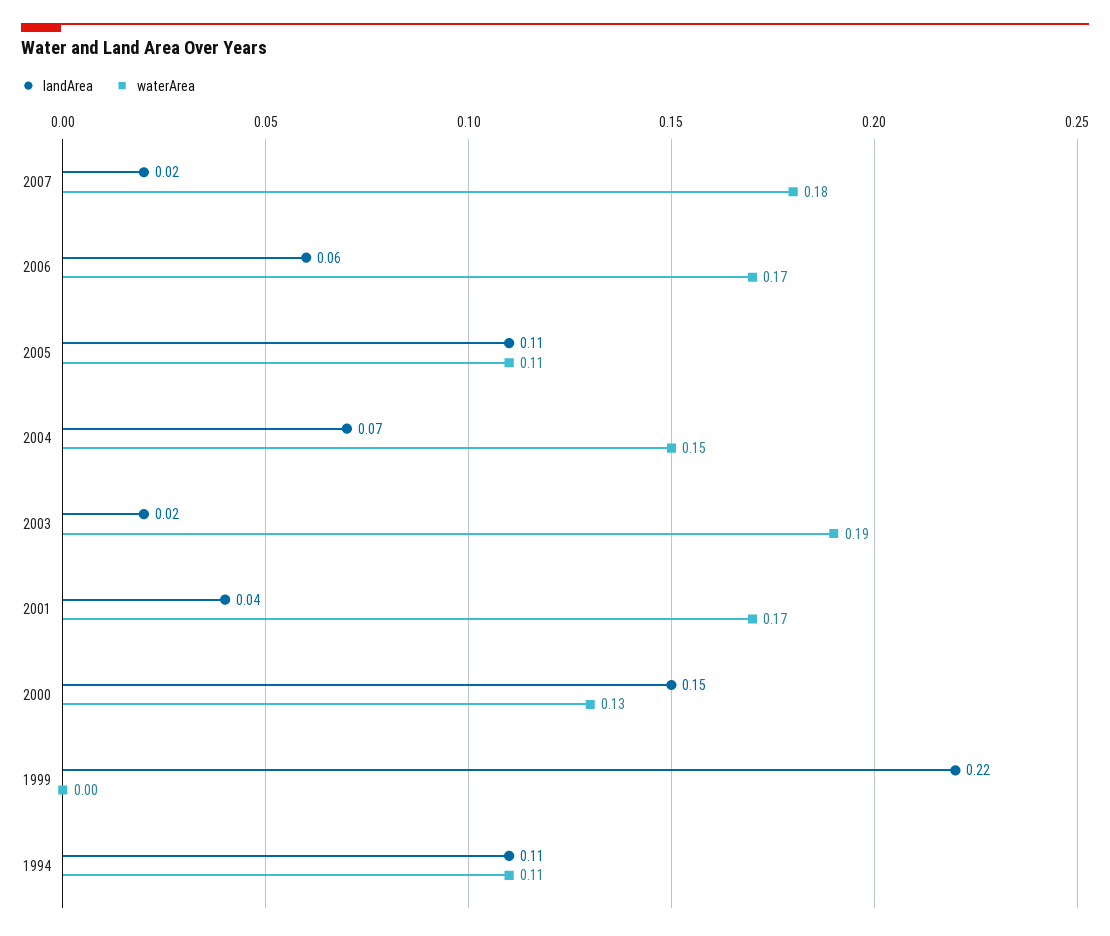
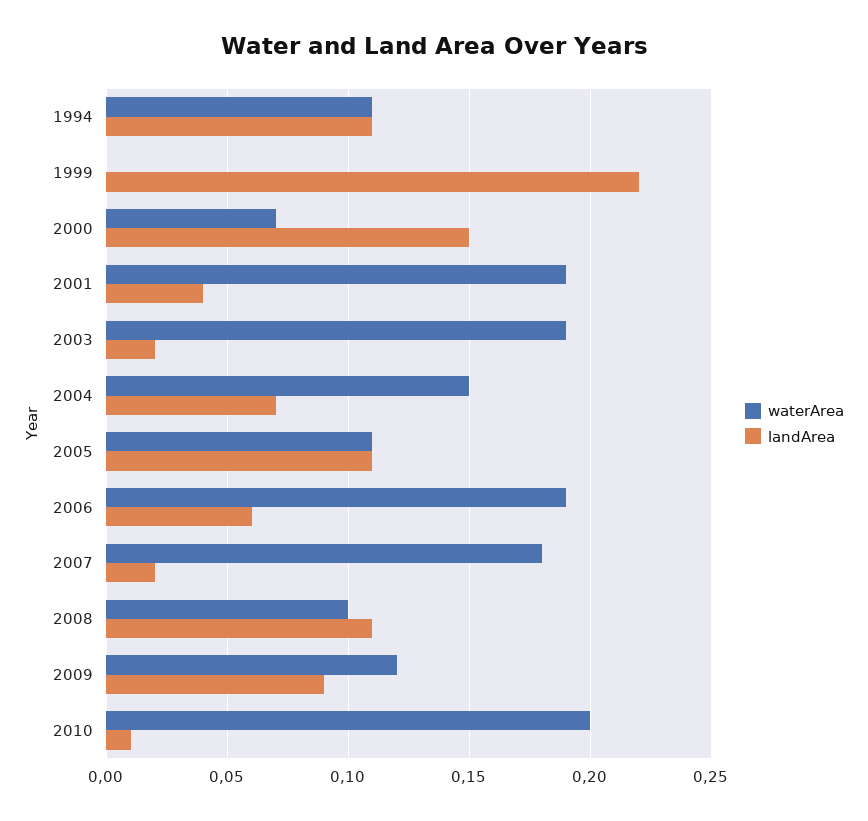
waterArea, 2006: 0.17 -> 0.19
waterArea, 2001: 0.17 -> 0.19
waterArea, 2000: 0.13 -> 0.07
waterArea, 2008: none -> 0.1
landArea, 2008: none -> 0.11
waterArea, 2009: none -> 0.12
landArea, 2009: none -> 0.09
waterArea, 2010: none -> 0.2
landArea, 2010: none -> 0.01

